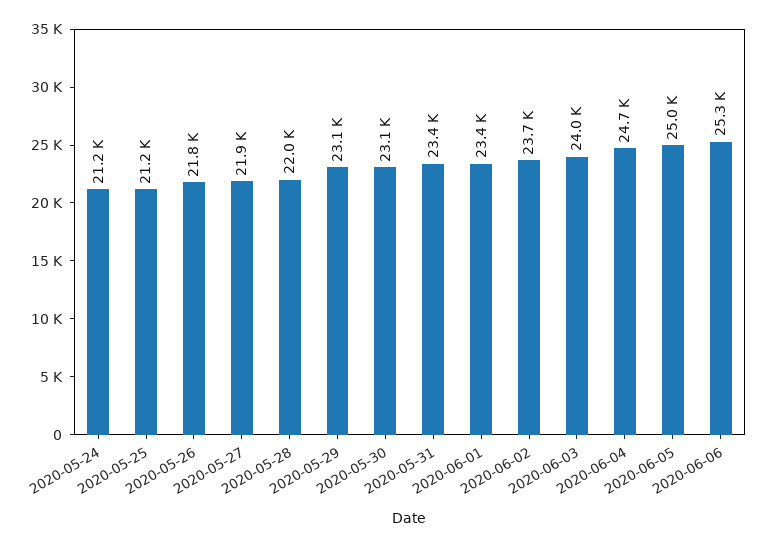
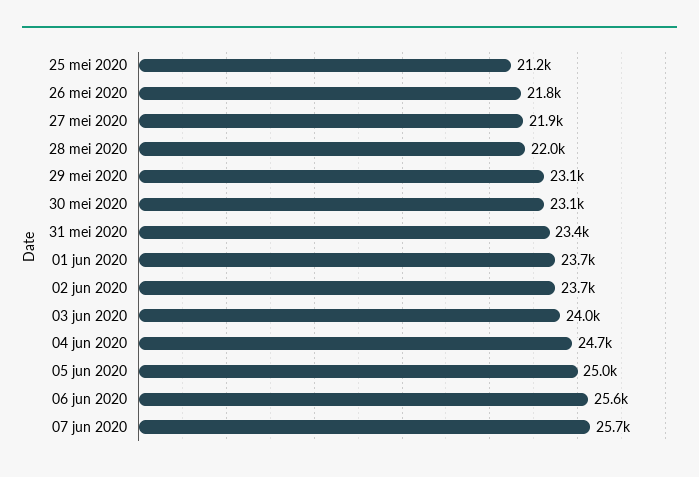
2020-05-24: 21200 -> none
2020-06-01: 23400 -> 23700
2020-06-06: 25300 -> 25600
07 jun 2020: none -> 25700

